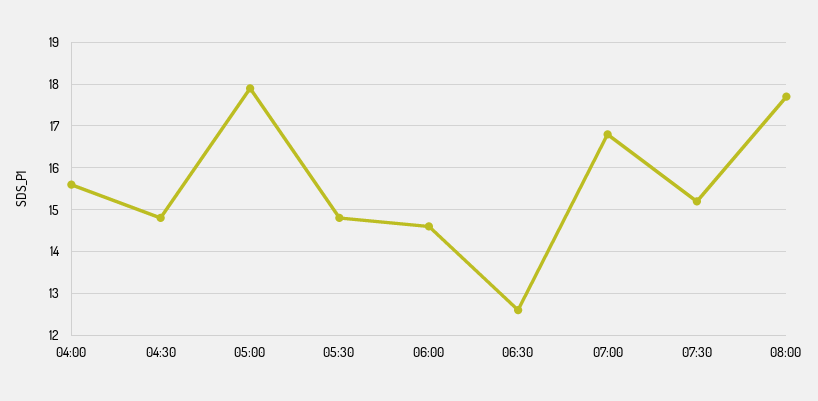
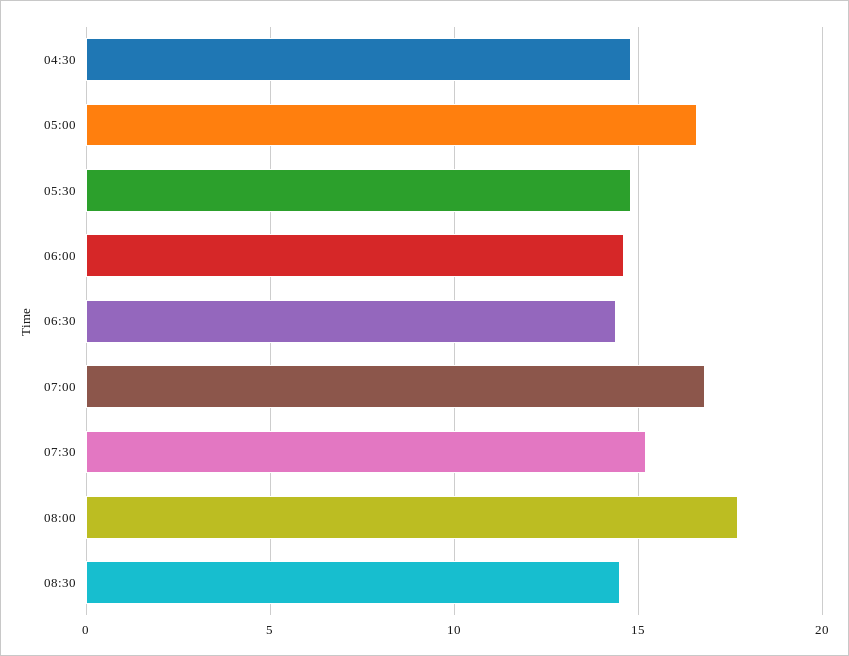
04:00: 15.5 -> none
05:00: 18 -> 16.5
06:30: 12.5 -> 14.5
08:30: none -> 14.5

